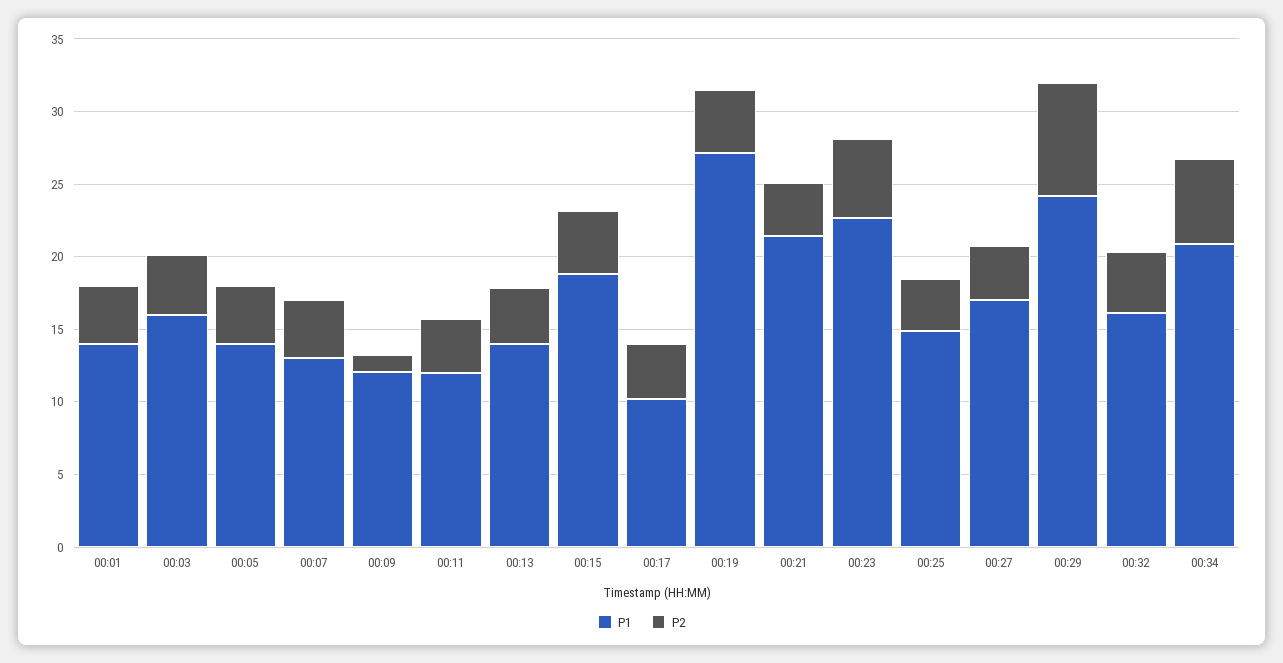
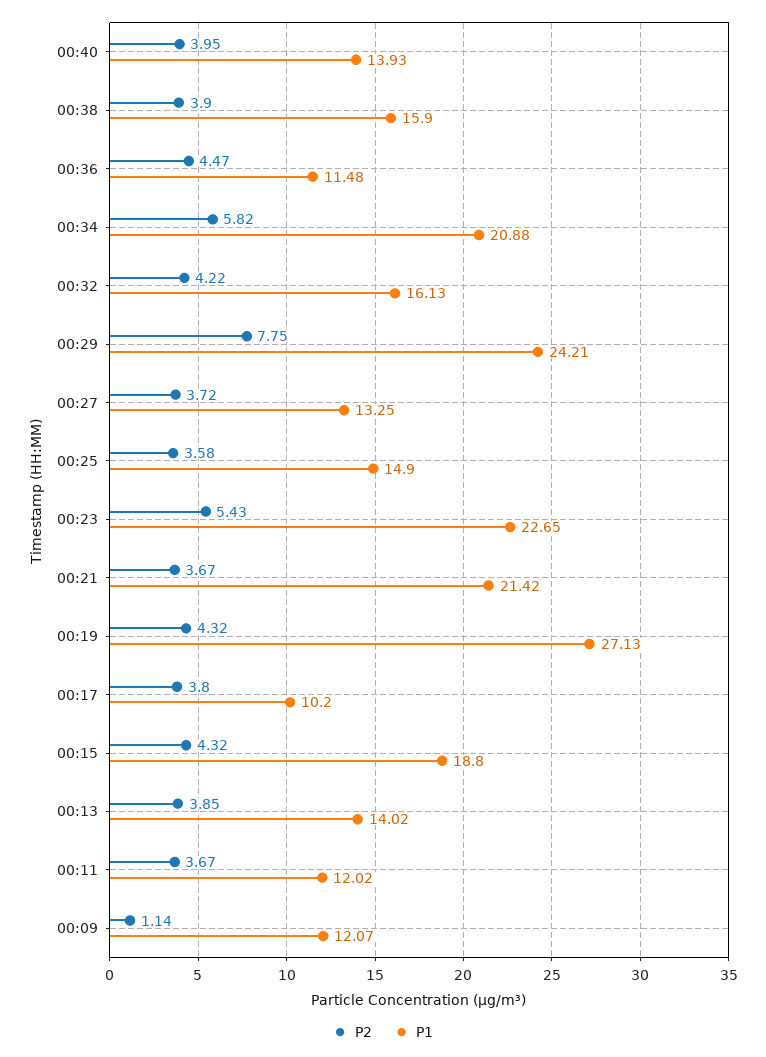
P1, 00:01: 14 -> none
P2, 00:01: 4 -> none
P1, 00:03: 16 -> none
P2, 00:03: 4 -> none
P1, 00:05: 14 -> none
P2, 00:05: 4 -> none
P1, 00:07: 13 -> none
P2, 00:07: 4 -> none
P1, 00:27: 17 -> 13.25
P2, 00:40: none -> 3.95
P1, 00:40: none -> 13.93
P2, 00:38: none -> 3.9
P1, 00:38: none -> 15.9
P2, 00:36: none -> 4.47
P1, 00:36: none -> 11.48

